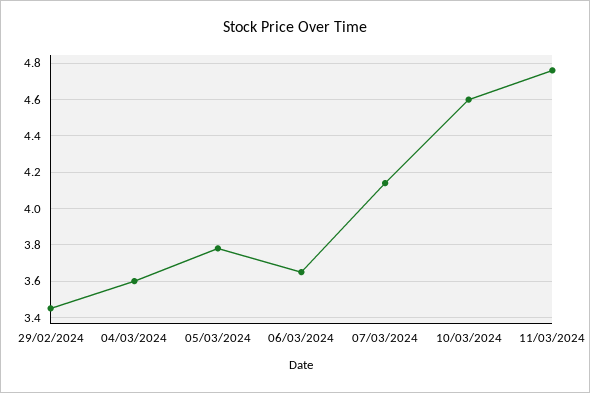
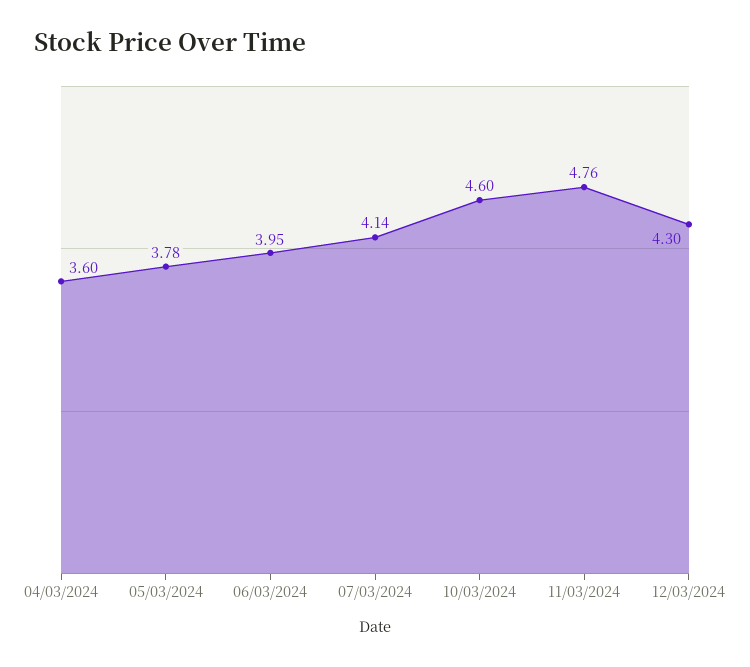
29/02/2024: 3.45 -> none
06/03/2024: 3.65 -> 3.95
12/03/2024: none -> 4.3

